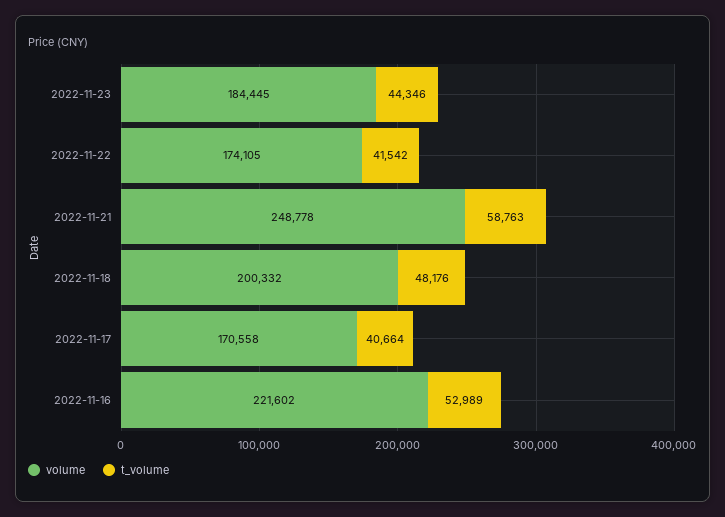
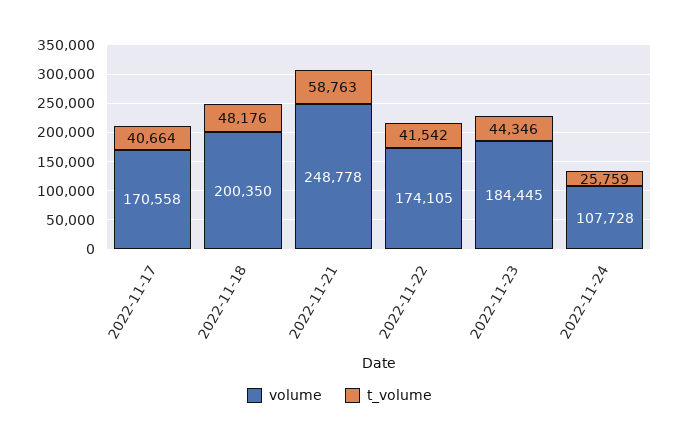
volume, 2022-11-18: 200332 -> 200350
volume, 2022-11-16: 221602 -> none
t_volume, 2022-11-16: 52989 -> none
volume, 2022-11-24: none -> 107728
t_volume, 2022-11-24: none -> 25759

